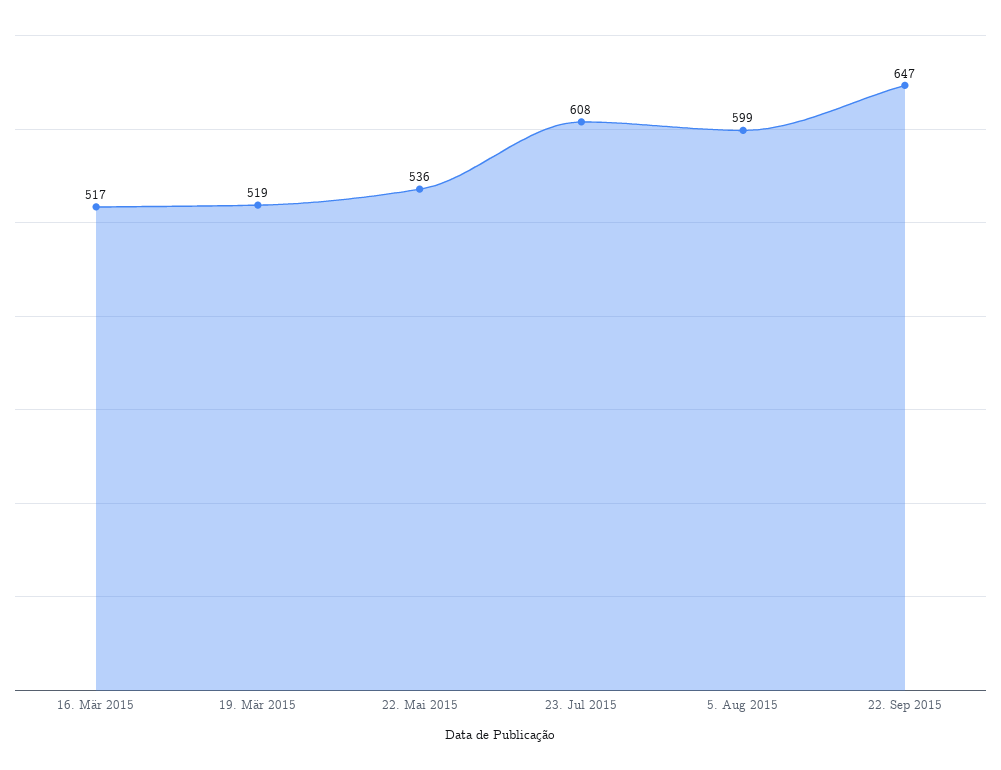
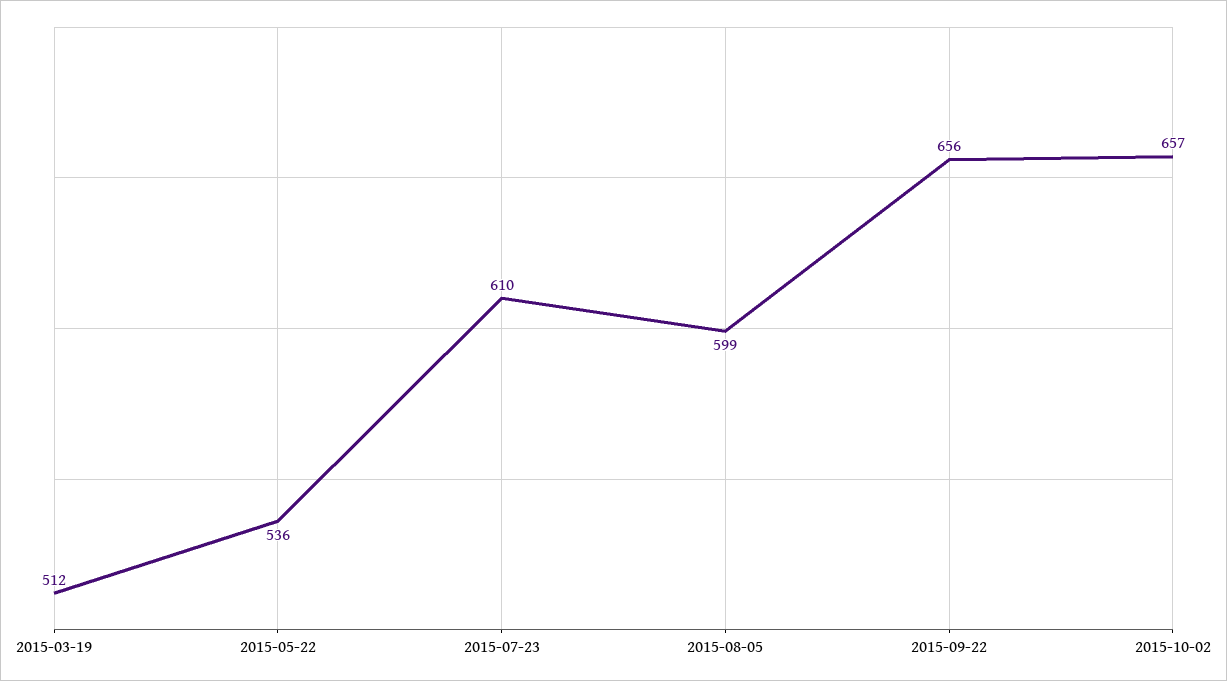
16. Mär 2015: 517 -> none
19. Mär 2015: 519 -> 512
23. Jul 2015: 608 -> 610
22. Sep 2015: 647 -> 656
2015-10-02: none -> 657

